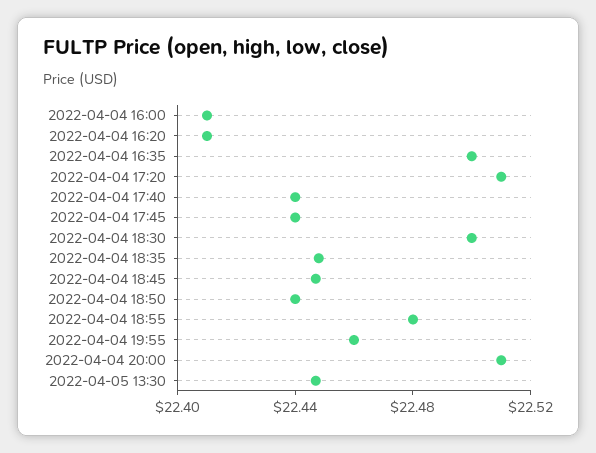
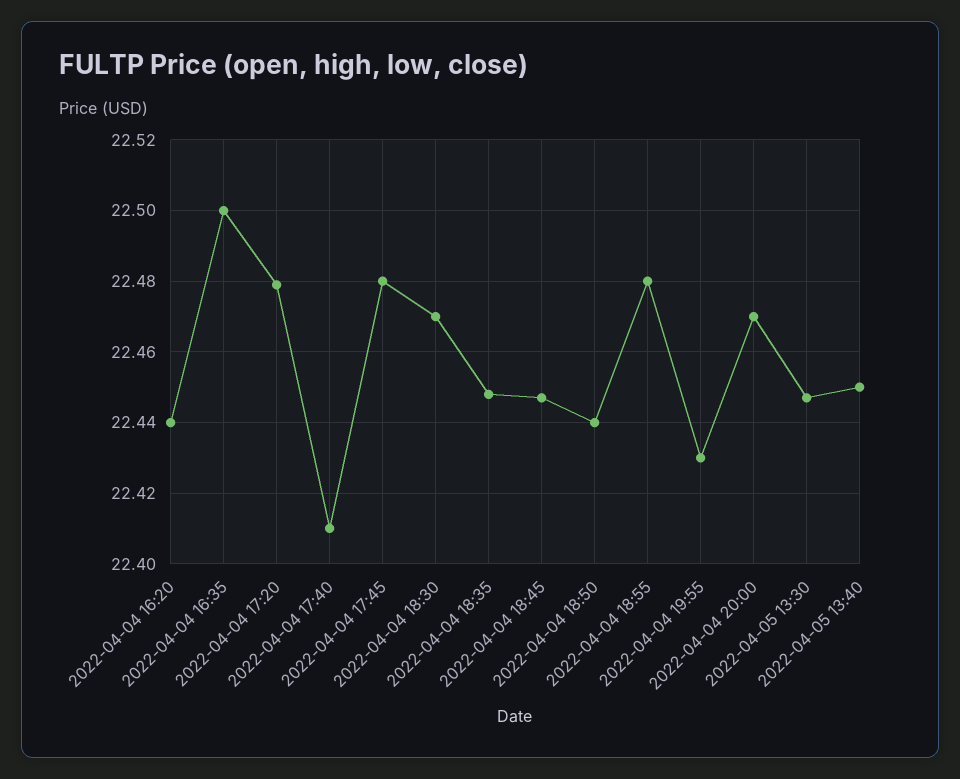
2022-04-04 16:00: 22.41 -> none
2022-04-04 16:20: 22.41 -> 22.44
2022-04-04 17:20: 22.51 -> 22.48
2022-04-04 17:40: 22.44 -> 22.41
2022-04-04 17:45: 22.44 -> 22.48
2022-04-04 18:30: 22.5 -> 22.47
2022-04-04 19:55: 22.46 -> 22.43
2022-04-04 20:00: 22.51 -> 22.47
2022-04-05 13:40: none -> 22.45

